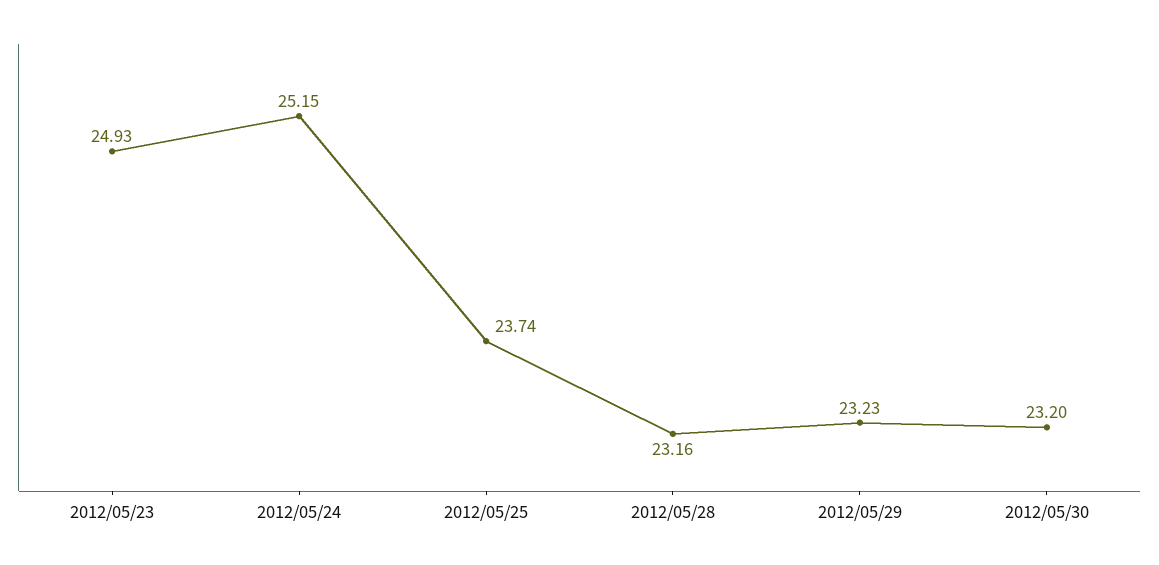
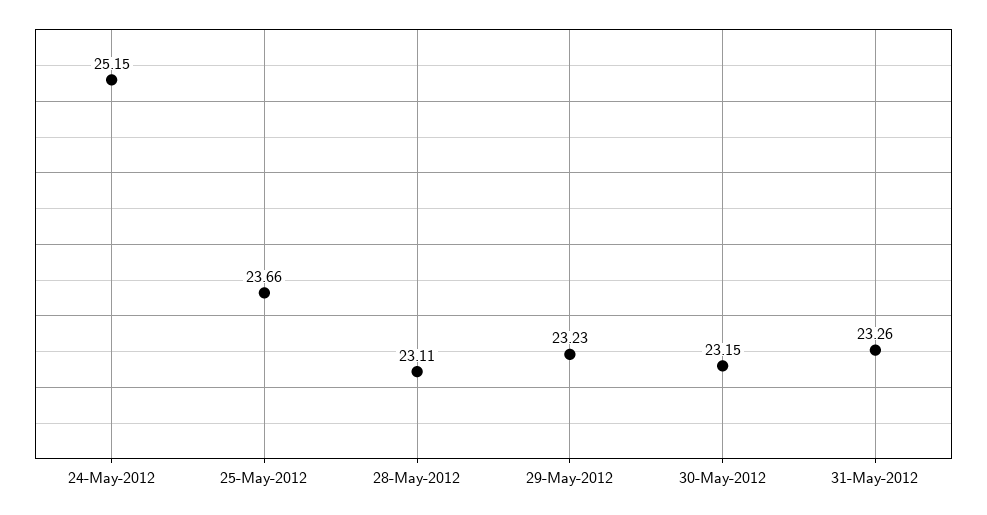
2012/05/23: 24.93 -> none
2012/05/25: 23.74 -> 23.66
2012/05/28: 23.16 -> 23.11
2012/05/30: 23.2 -> 23.15
31-May-2012: none -> 23.26

